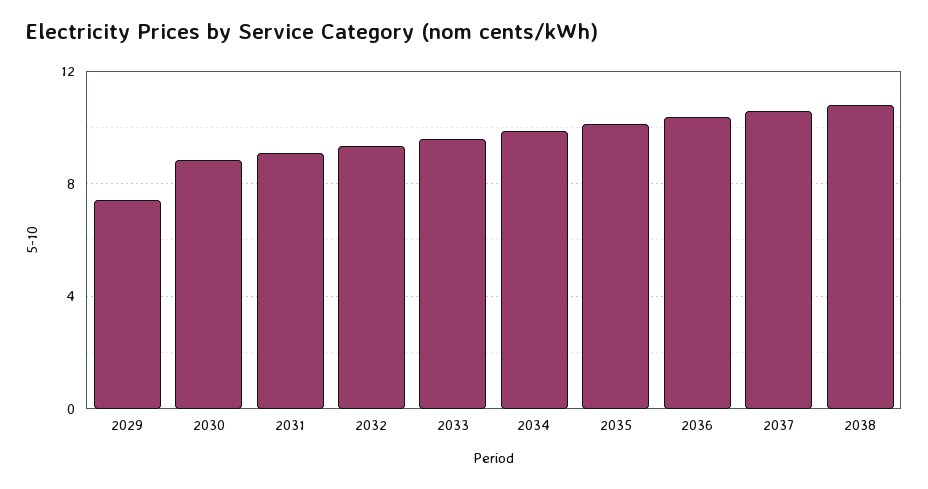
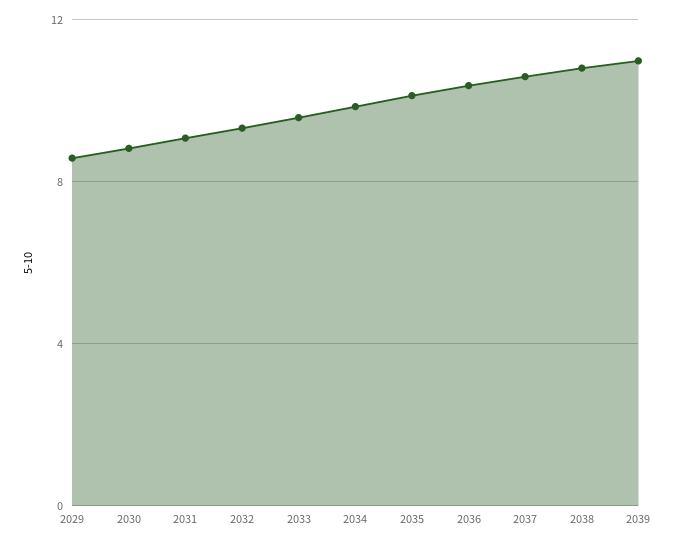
2029: 7.5 -> 8.5
2039: none -> 11

